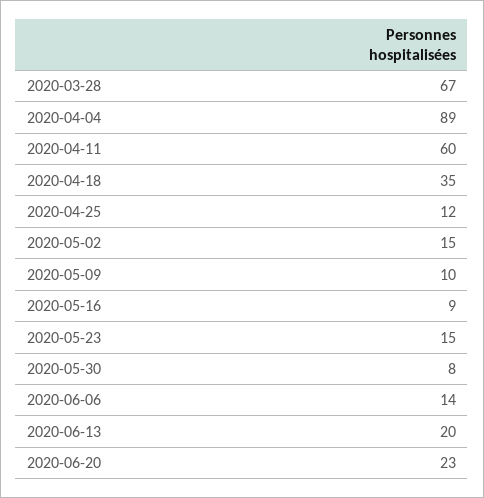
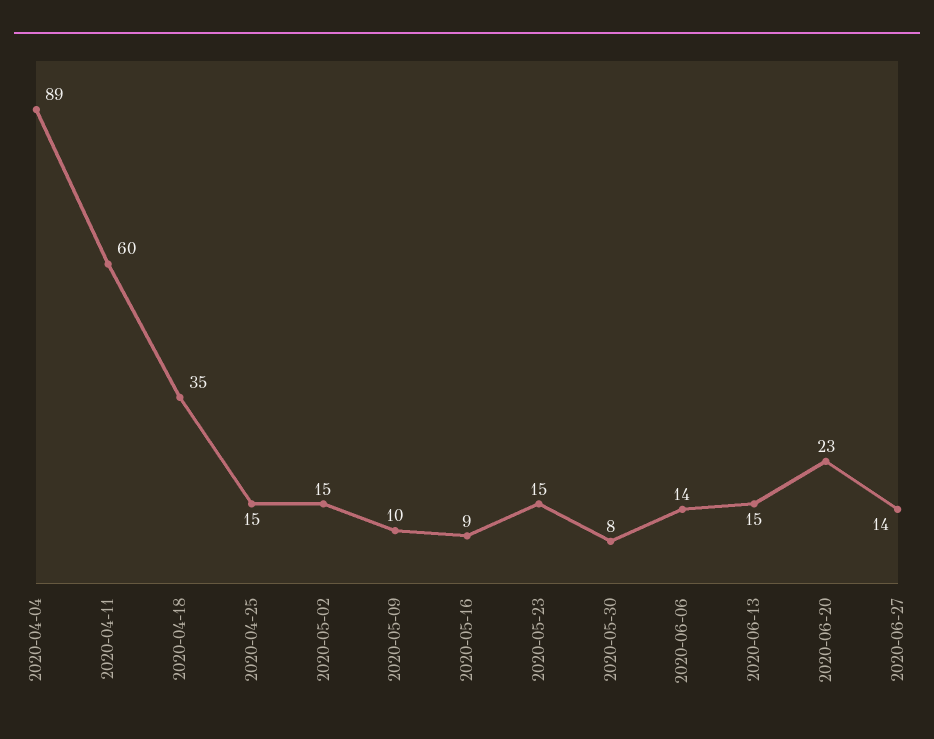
2020-03-28: 67 -> none
2020-04-25: 12 -> 15
2020-06-13: 20 -> 15
2020-06-27: none -> 14

